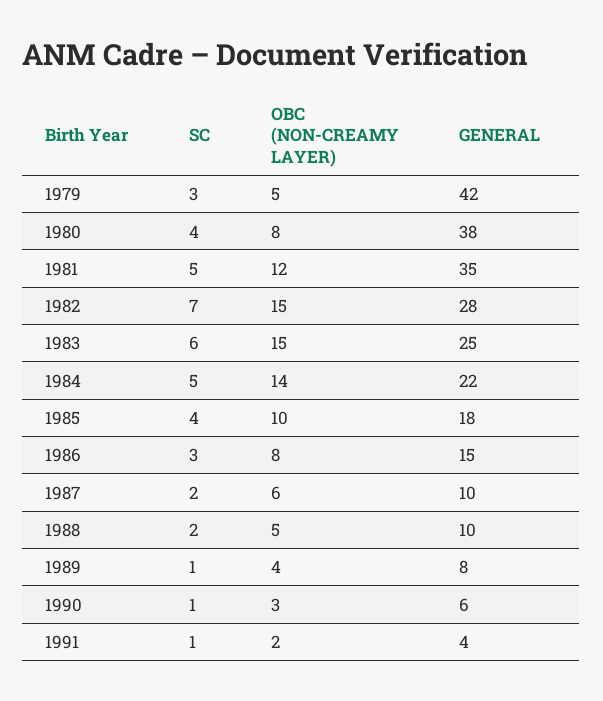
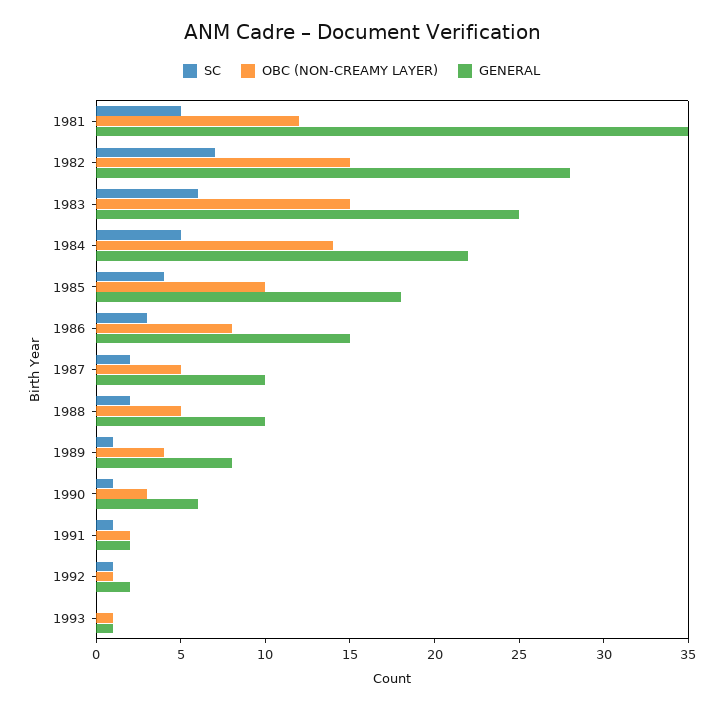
SC, 1979: 3 -> none
OBC (NON-CREAMY LAYER), 1979: 5 -> none
GENERAL, 1979: 42 -> none
SC, 1980: 4 -> none
OBC (NON-CREAMY LAYER), 1980: 8 -> none
GENERAL, 1980: 38 -> none
OBC (NON-CREAMY LAYER), 1987: 6 -> 5
GENERAL, 1991: 4 -> 2
SC, 1992: none -> 1
OBC (NON-CREAMY LAYER), 1992: none -> 1
GENERAL, 1992: none -> 2
SC, 1993: none -> 0
OBC (NON-CREAMY LAYER), 1993: none -> 1
GENERAL, 1993: none -> 1

